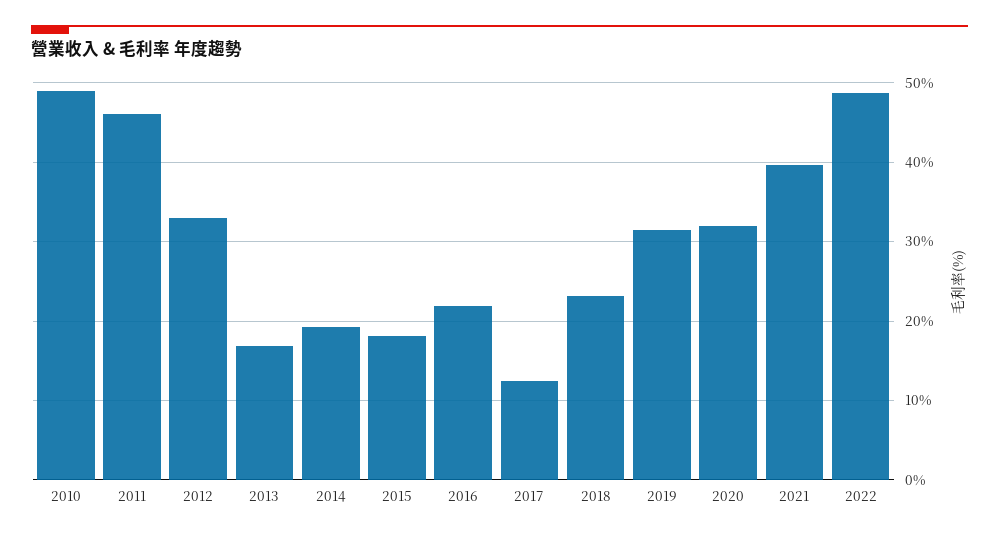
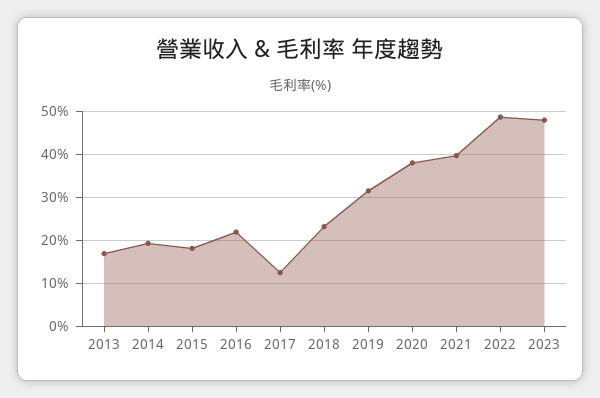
2010: 49 -> none
2011: 46 -> none
2012: 33 -> none
2020: 32 -> 38
2023: none -> 48

